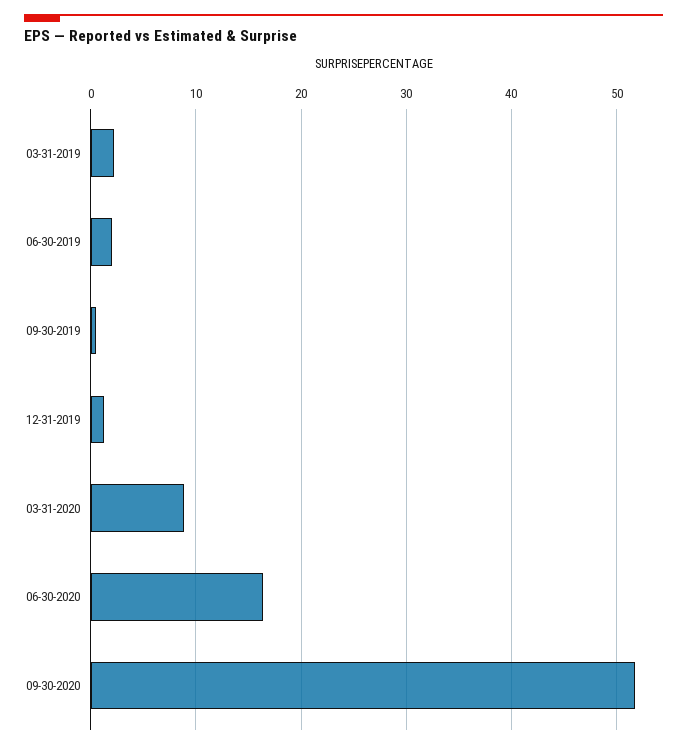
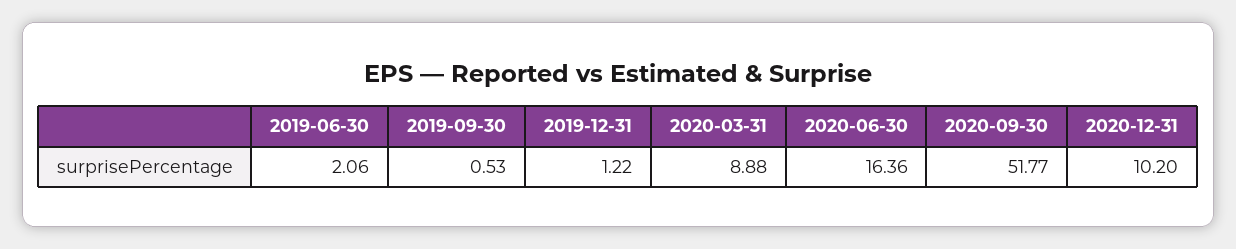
03-31-2019: 2 -> none
2020-12-31: none -> 10.2

